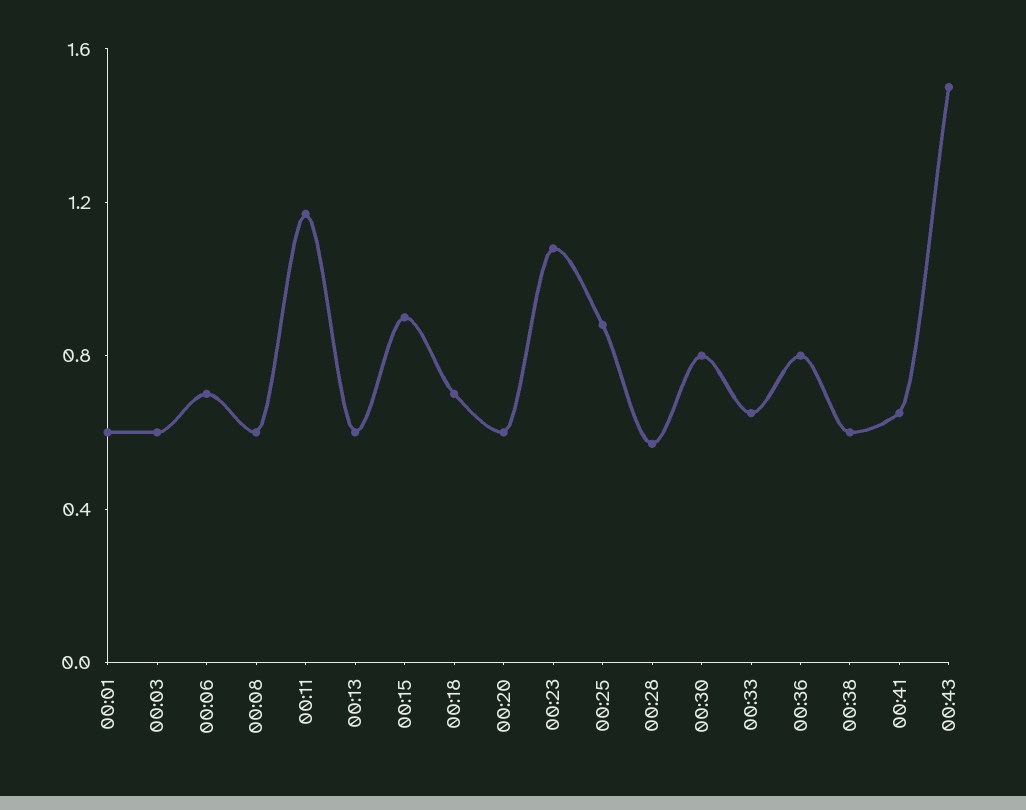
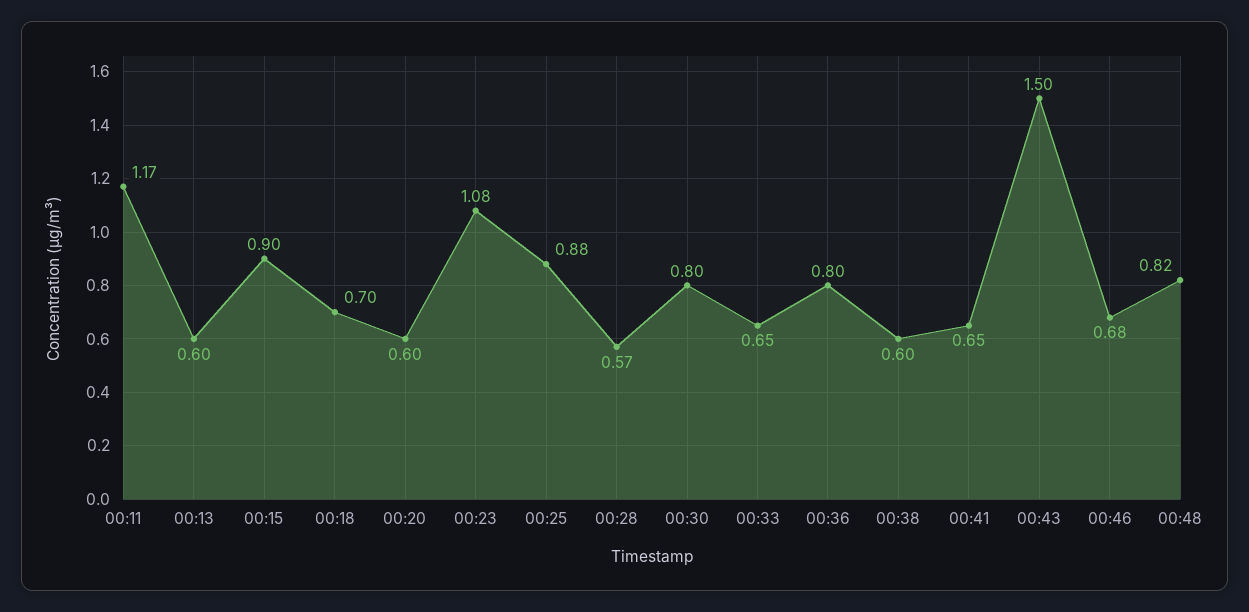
00:01: 0.6 -> none
00:03: 0.6 -> none
00:06: 0.7 -> none
00:08: 0.6 -> none
00:46: none -> 0.68
00:48: none -> 0.82

